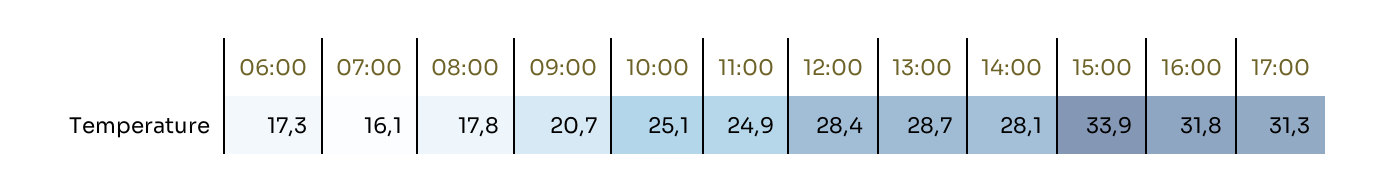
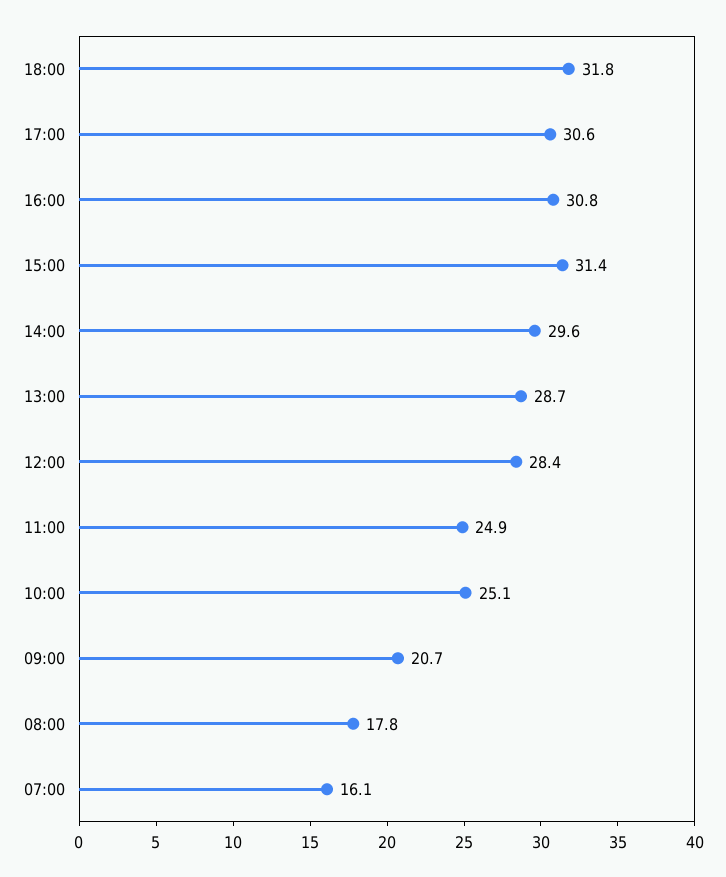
06:00: 17.3 -> none
14:00: 28.1 -> 29.6
15:00: 33.9 -> 31.4
16:00: 31.8 -> 30.8
17:00: 31.3 -> 30.6
18:00: none -> 31.8

